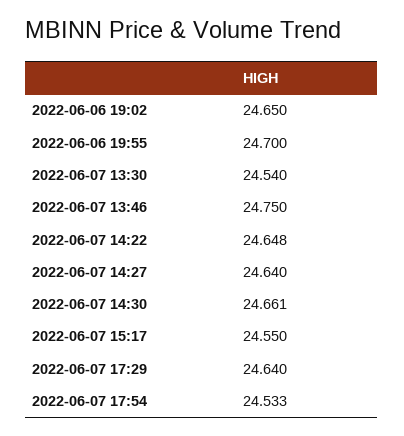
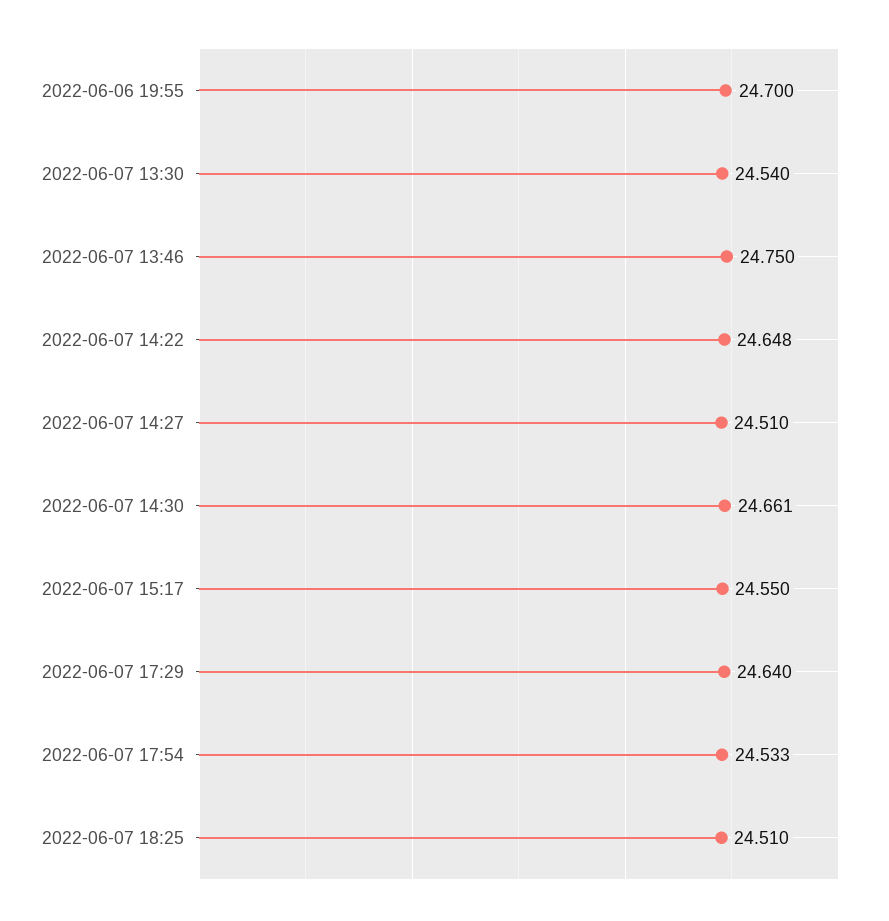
2022-06-06 19:02: 24.65 -> none
2022-06-07 14:27: 24.64 -> 24.51
2022-06-07 18:25: none -> 24.51

